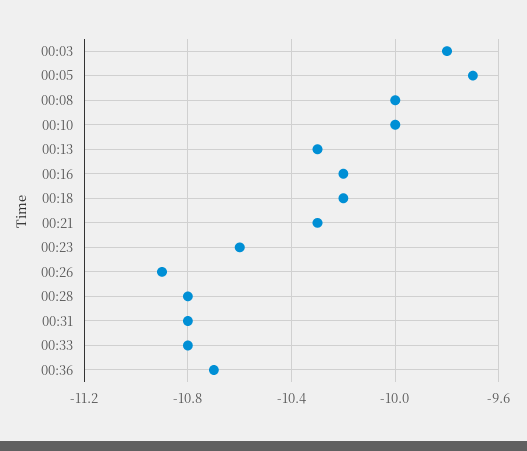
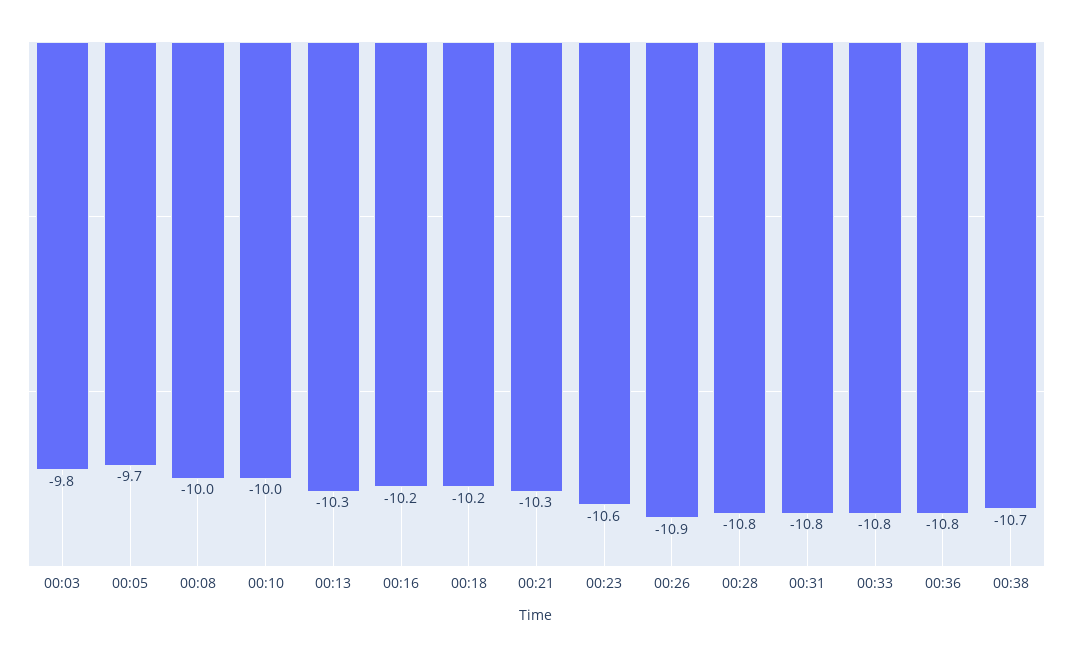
00:36: -10.7 -> -10.8
00:38: none -> -10.7

